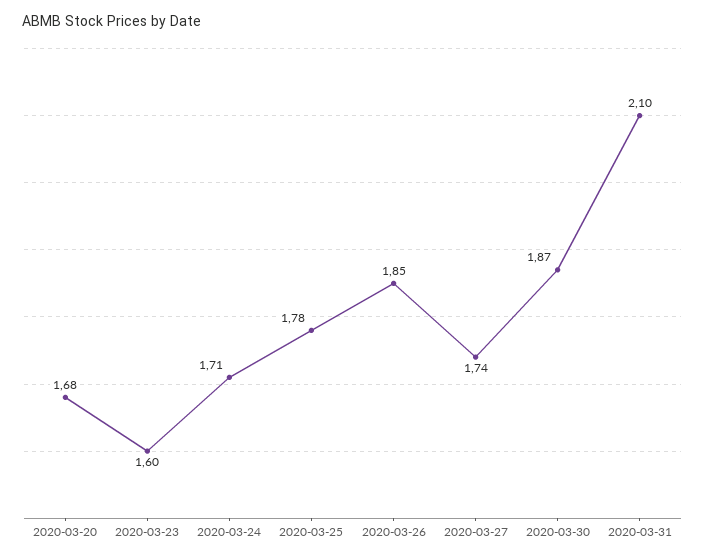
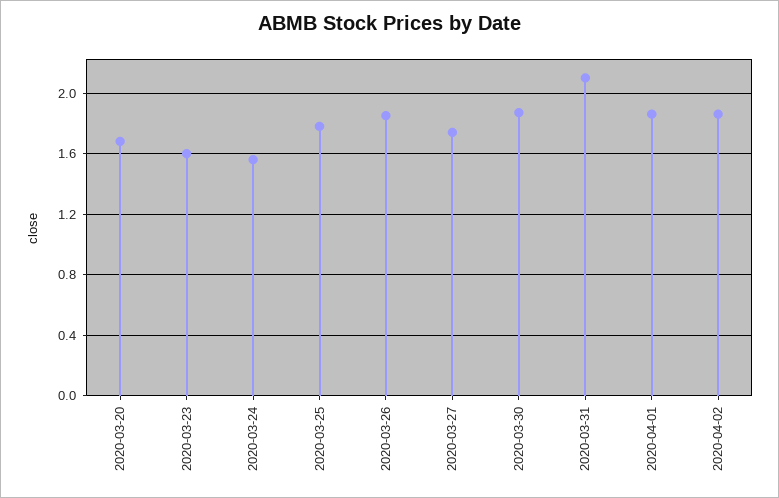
2020-03-24: 1.71 -> 1.55
2020-04-01: none -> 1.85
2020-04-02: none -> 1.85

